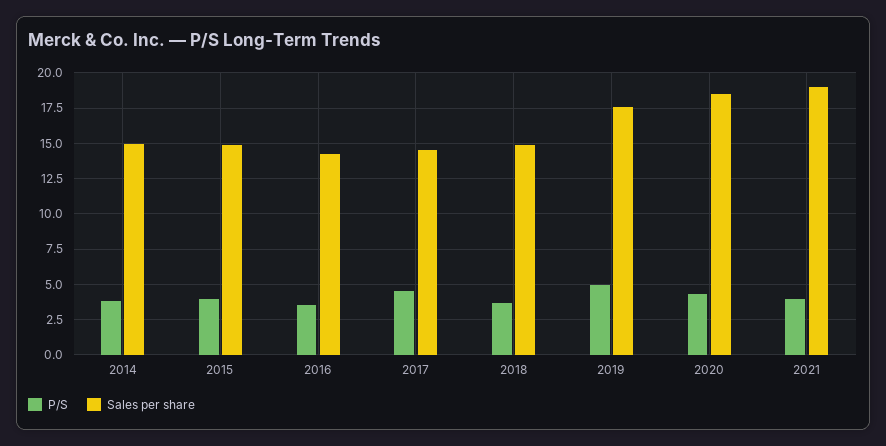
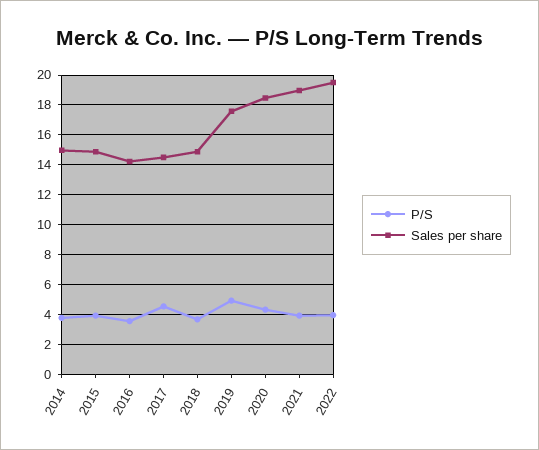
P/S, 2022: none -> 4
Sales per share, 2022: none -> 19.5

